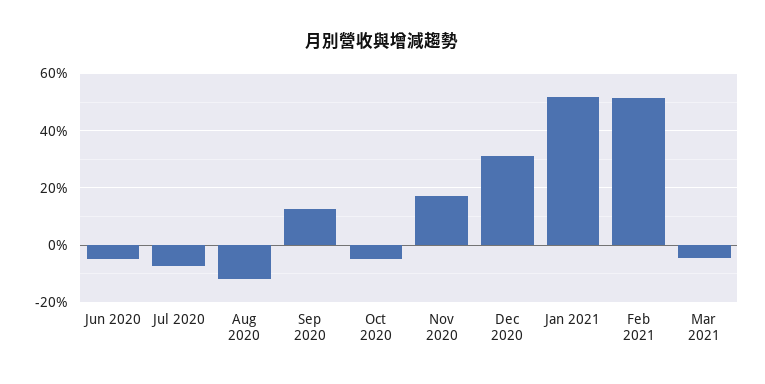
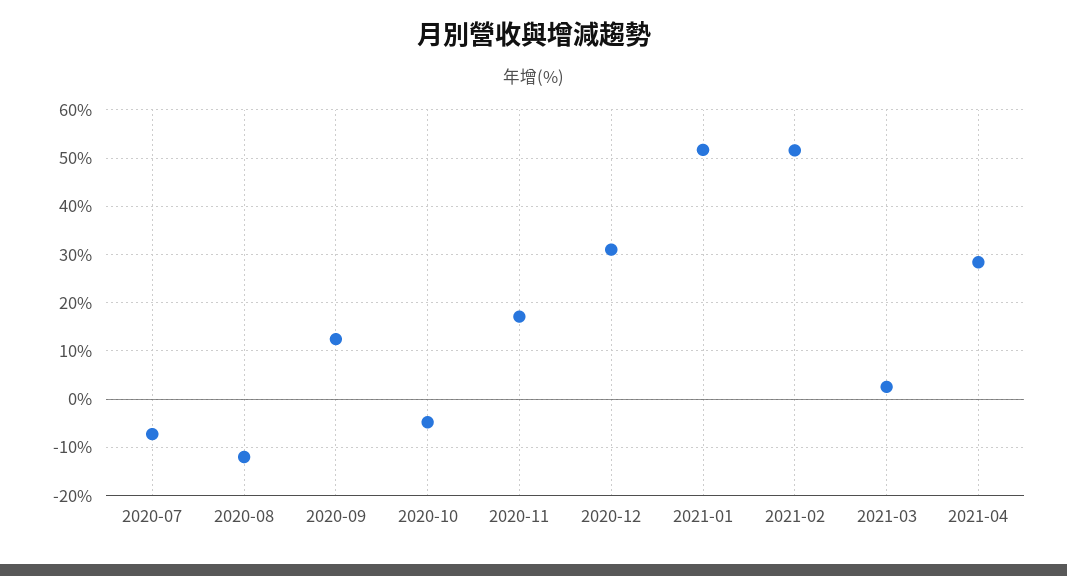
Jun 2020: -5 -> none
Mar 2021: -5 -> 2
2021-04: none -> 28

